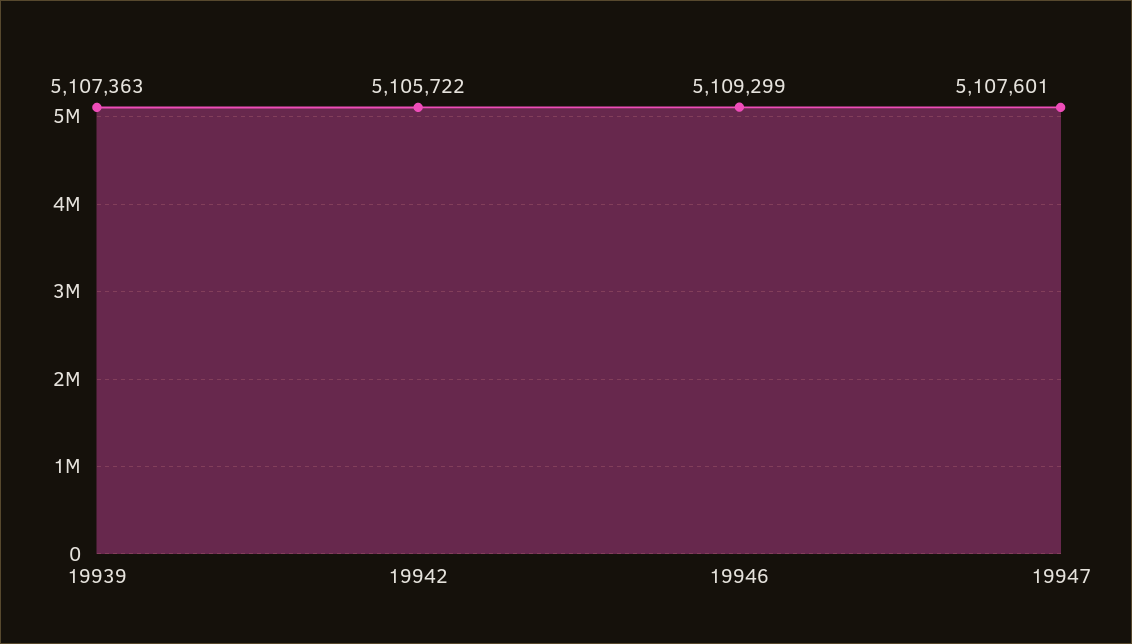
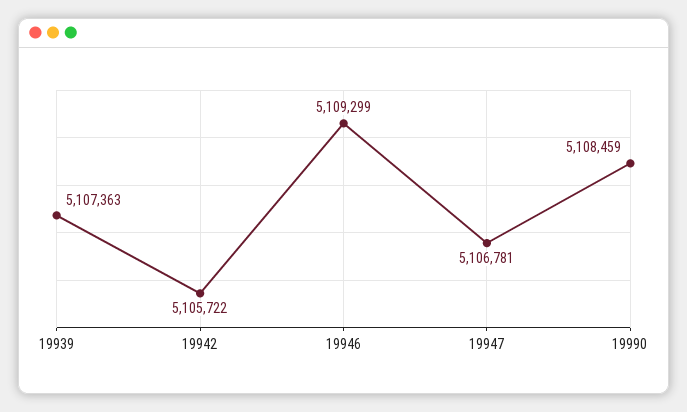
19947: 5107601 -> 5106781
19990: none -> 5108459

